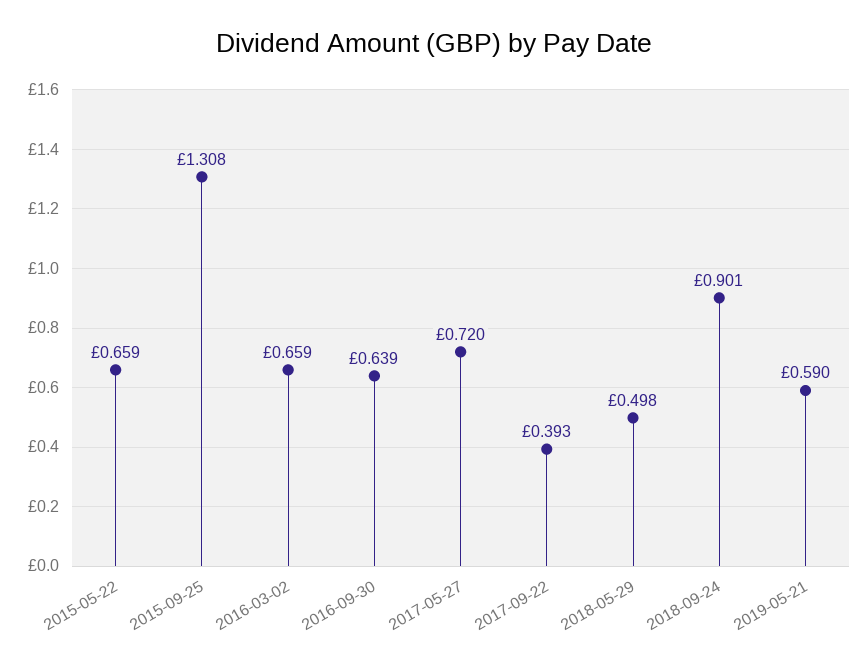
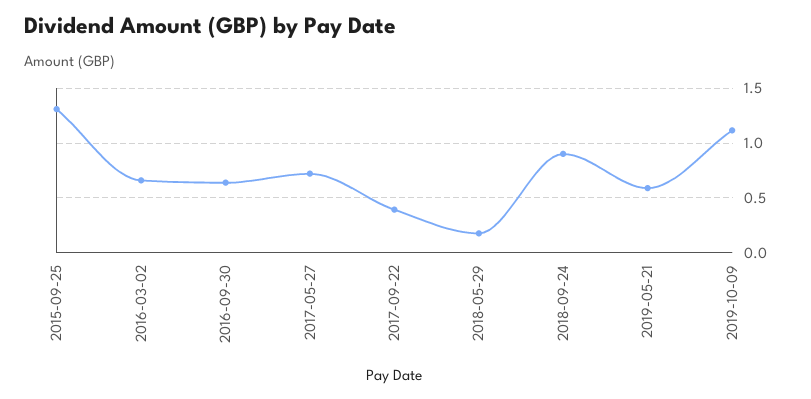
2015-05-22: 0.659 -> none
2018-05-29: 0.498 -> 0.2
2019-10-09: none -> 1.1

